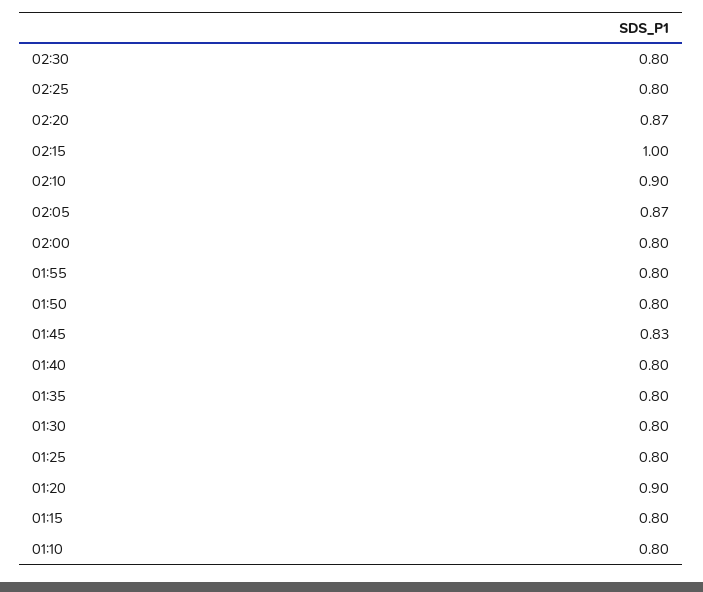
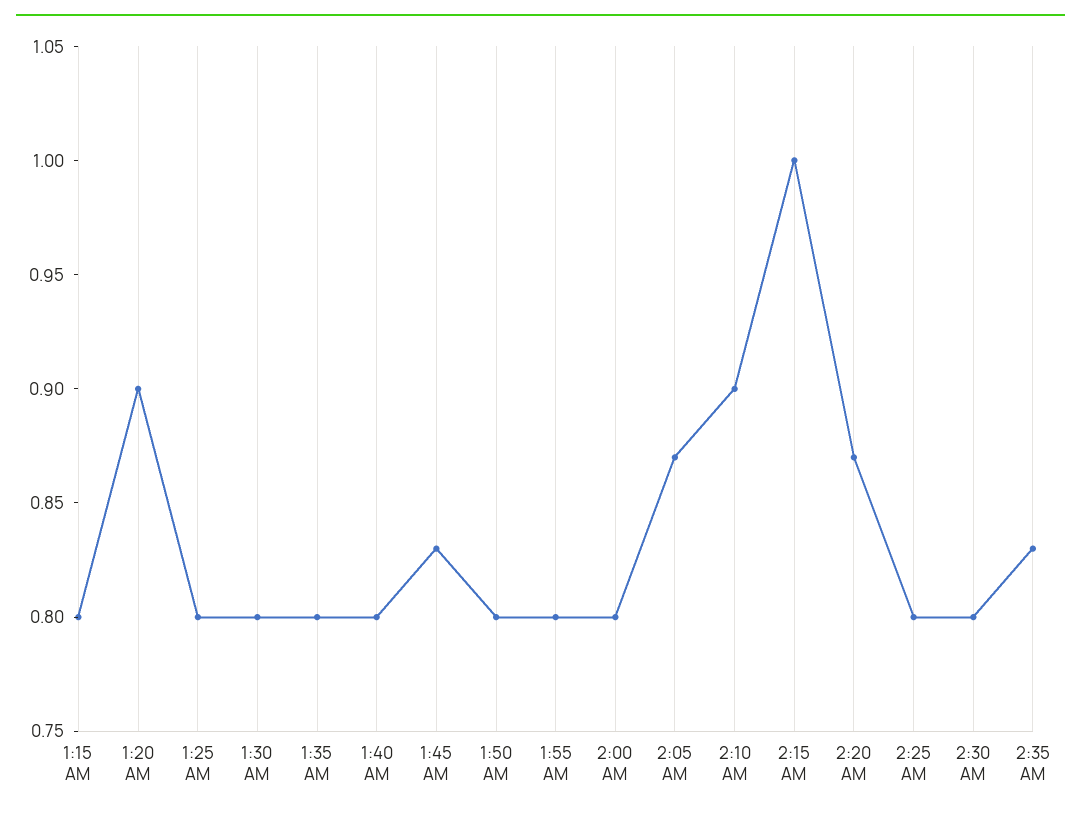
01:10: 0.8 -> none
2:35 AM: none -> 0.83

